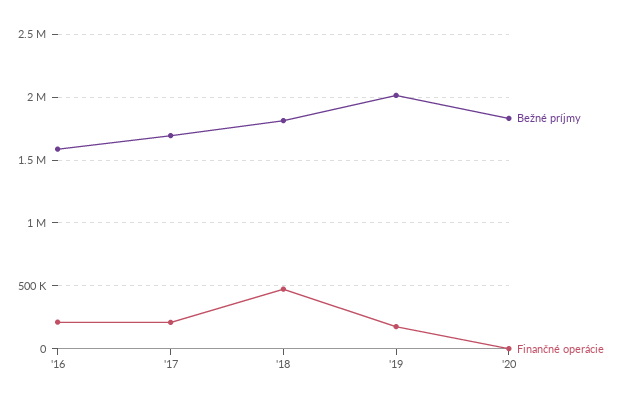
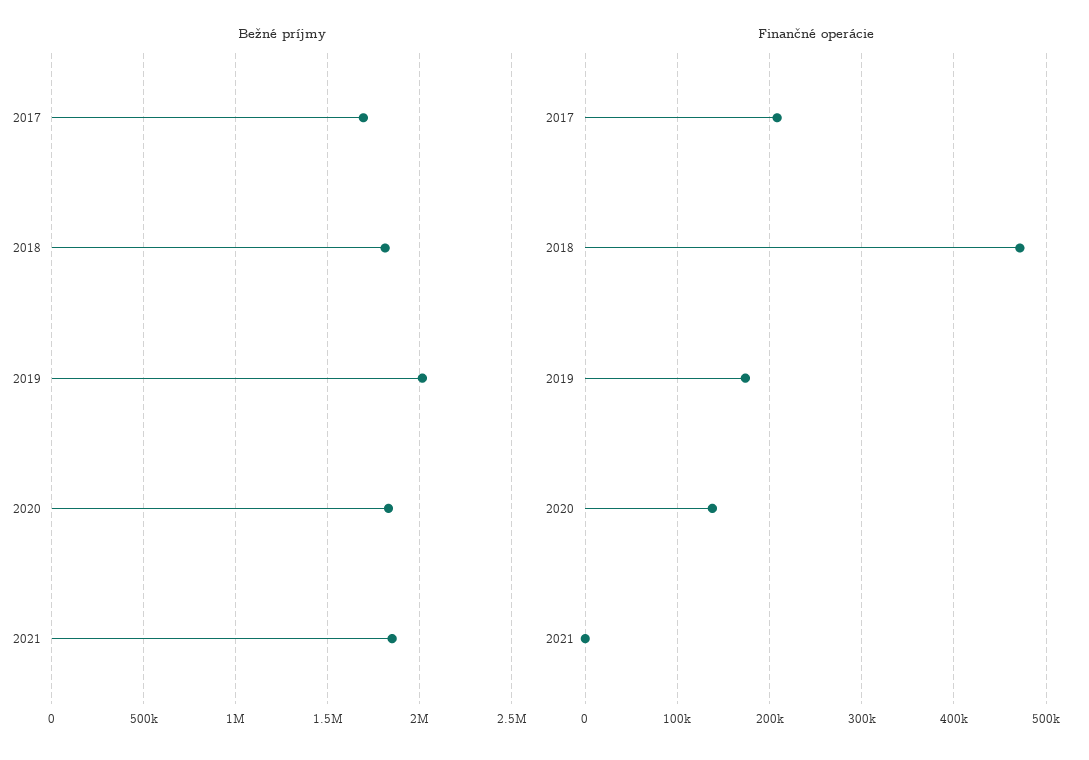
Bežné príjmy, '16: 1600000 -> none
Finančné operácie, '16: 200000 -> none
Finančné operácie, '20: 0 -> 140000
Bežné príjmy, 2021: none -> 1850000
Finančné operácie, 2021: none -> 0

